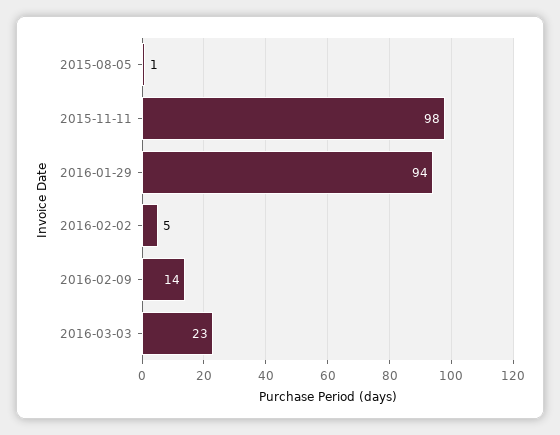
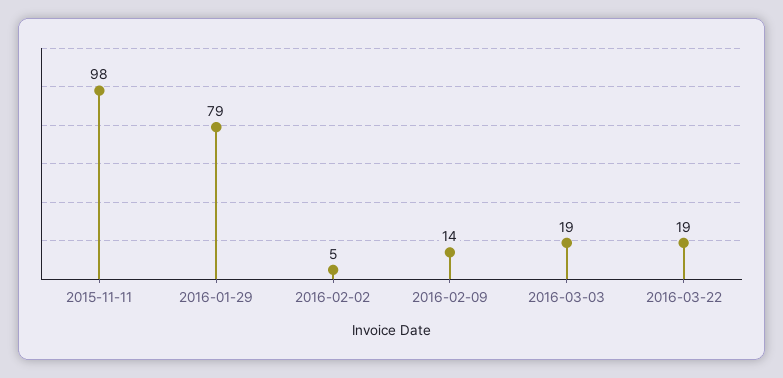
2015-08-05: 1 -> none
2016-01-29: 94 -> 79
2016-03-03: 23 -> 19
2016-03-22: none -> 19

